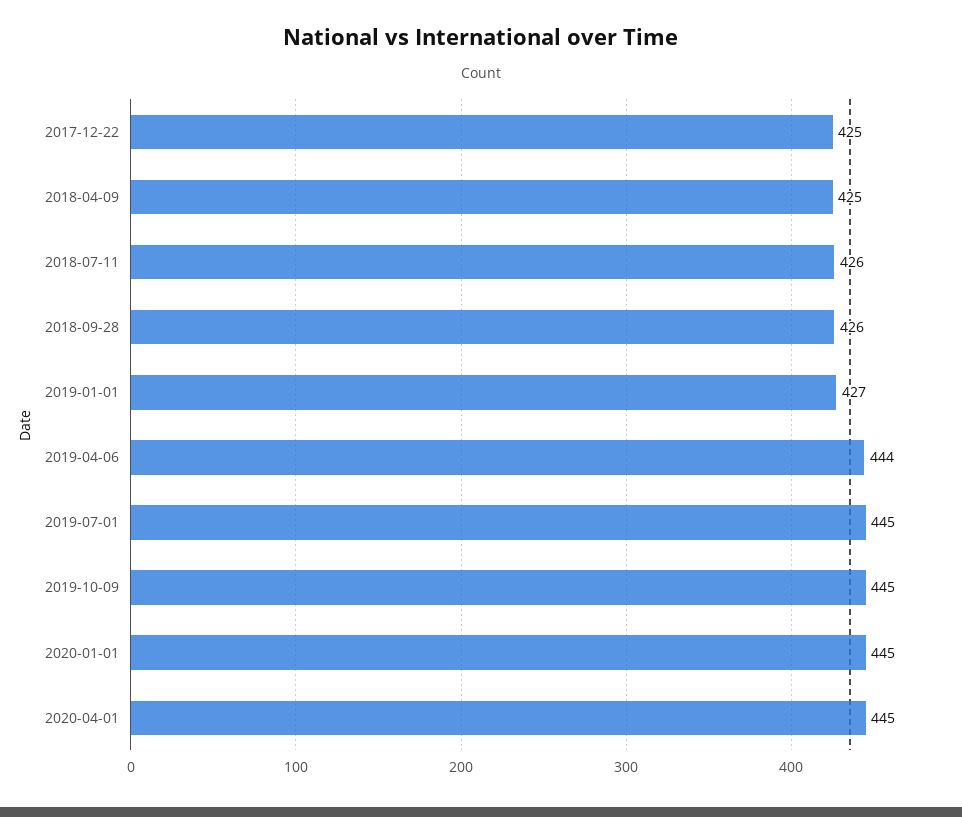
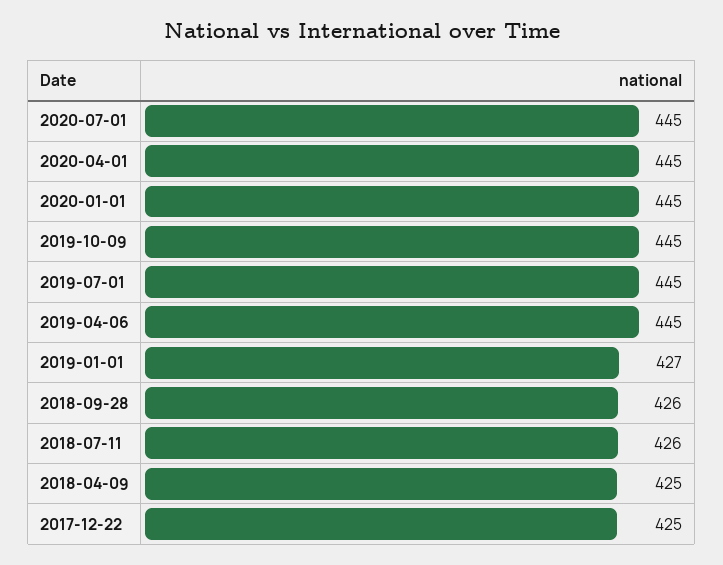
2019-04-06: 444 -> 445
2020-07-01: none -> 445

